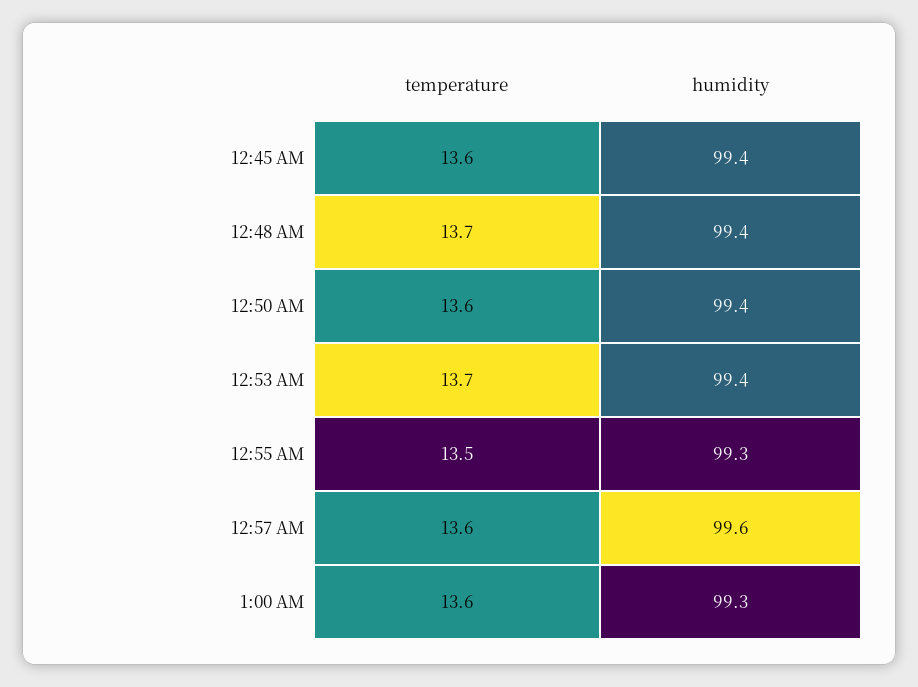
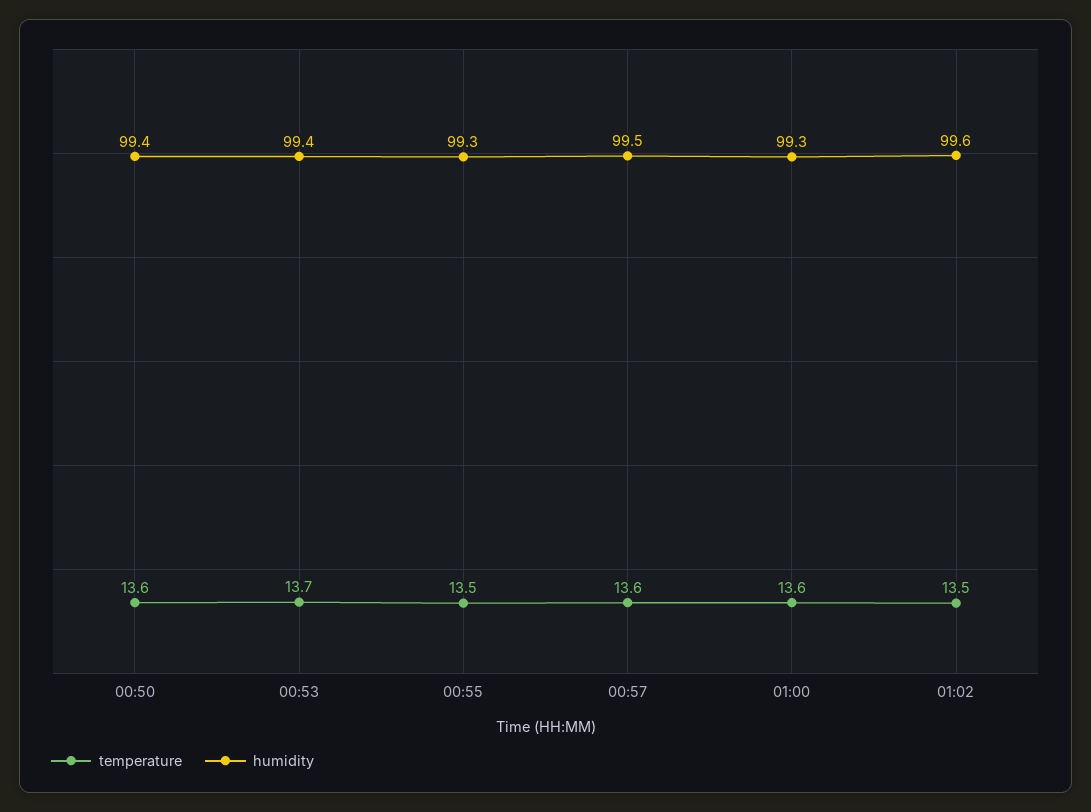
temperature, 12:45 AM: 13.6 -> none
humidity, 12:45 AM: 99.4 -> none
temperature, 12:48 AM: 13.7 -> none
humidity, 12:48 AM: 99.4 -> none
humidity, 12:57 AM: 99.6 -> 99.5
temperature, 01:02: none -> 13.5
humidity, 01:02: none -> 99.6

